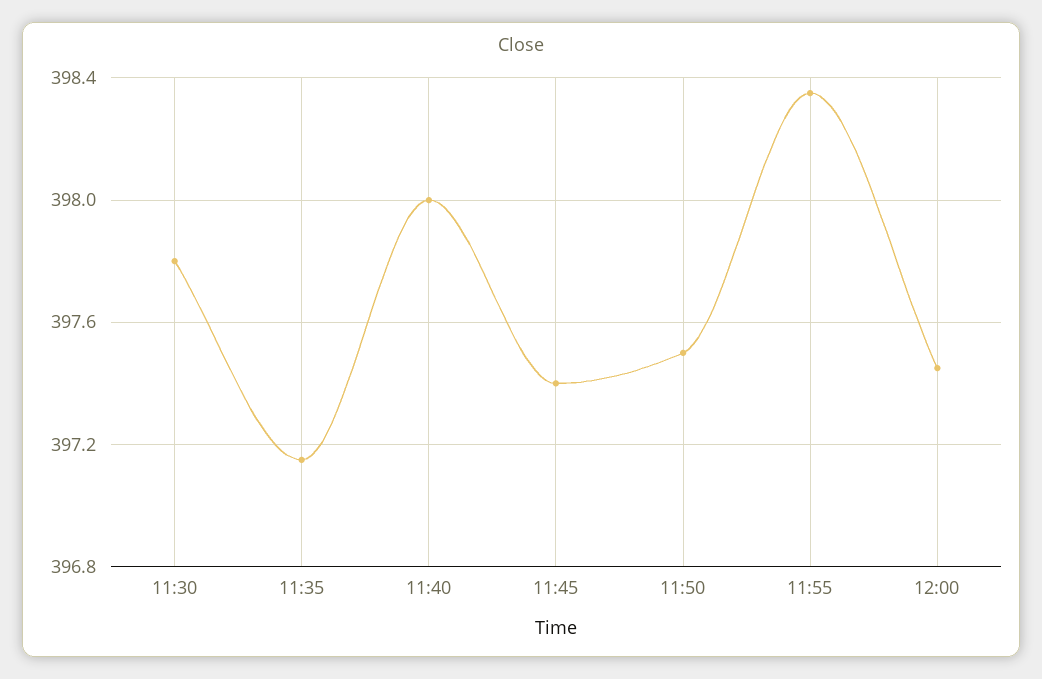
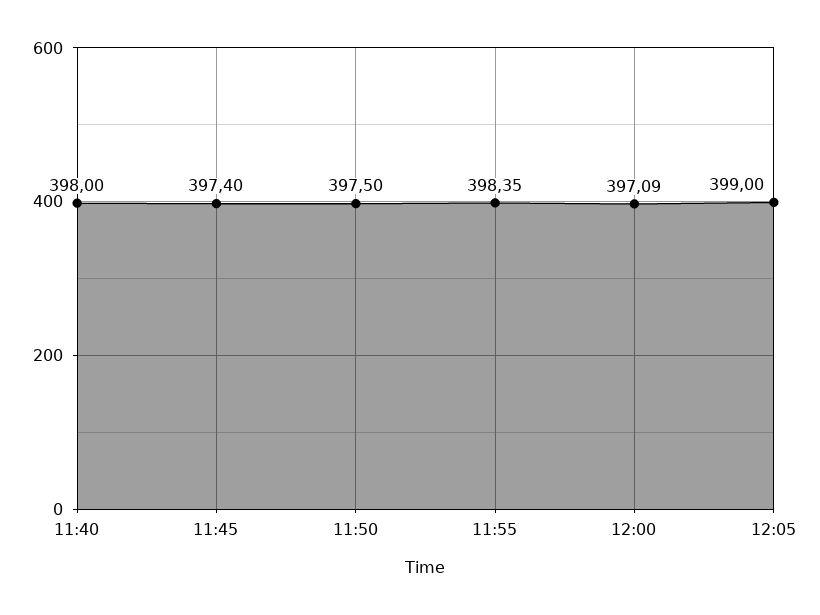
11:30: 397.8 -> none
11:35: 397.15 -> none
12:00: 397.45 -> 397.09
12:05: none -> 399

